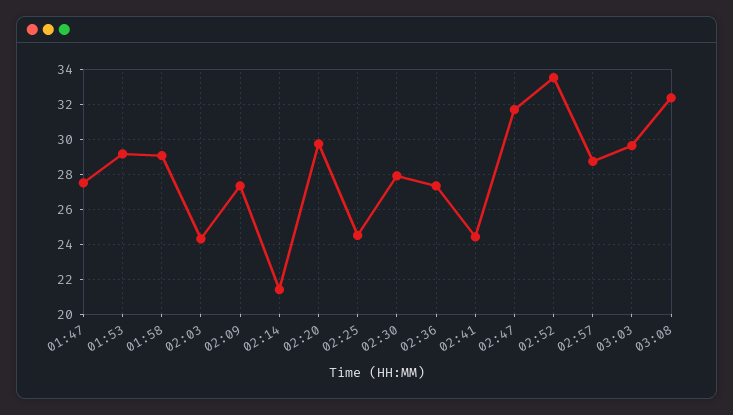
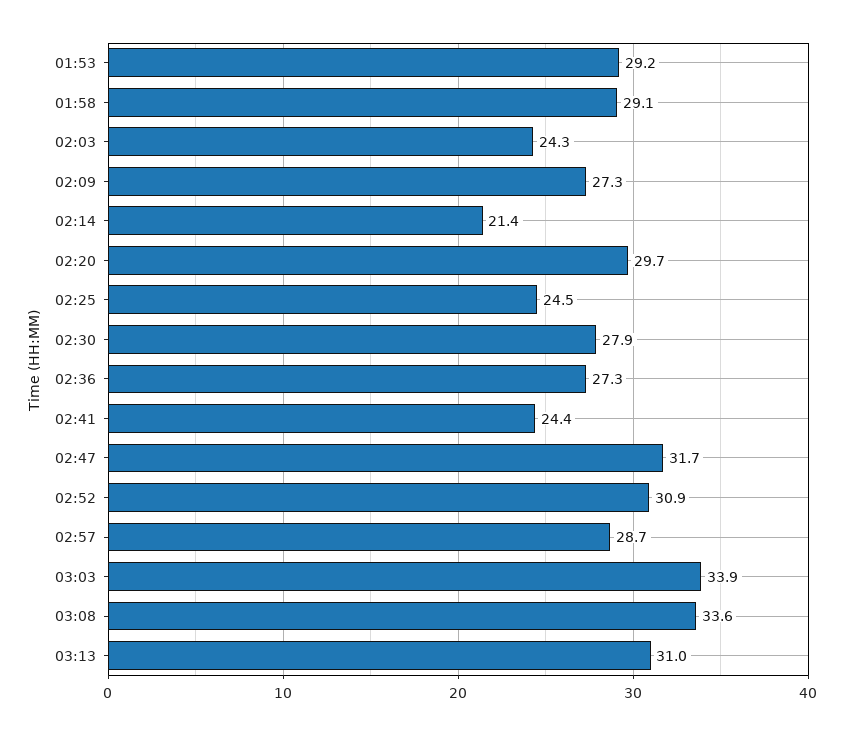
01:47: 27.5 -> none
02:52: 33.5 -> 30.9
03:03: 29.5 -> 33.9
03:08: 32.5 -> 33.6
03:13: none -> 31

